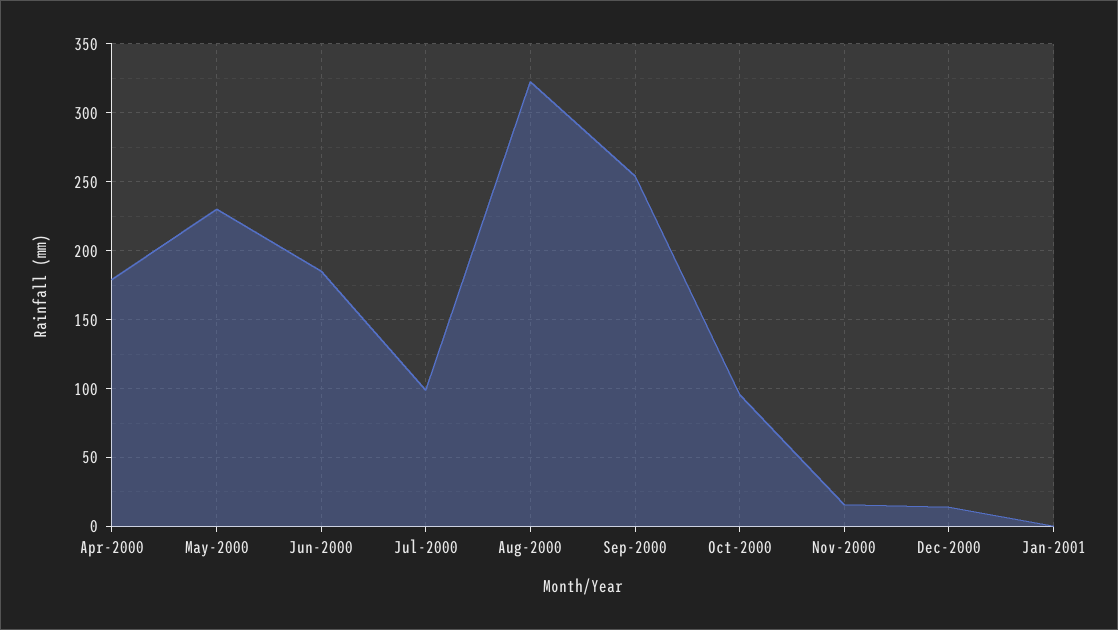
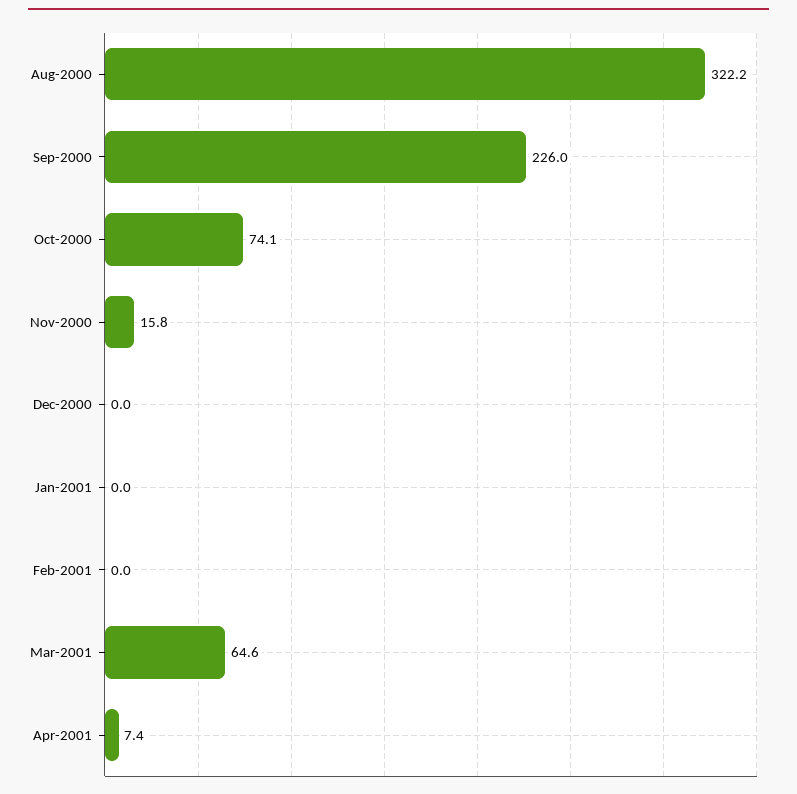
Apr-2000: 180 -> none
May-2000: 230 -> none
Jun-2000: 185 -> none
Jul-2000: 100 -> none
Sep-2000: 255 -> 226
Oct-2000: 95 -> 74.1
Dec-2000: 15 -> 0
Feb-2001: none -> 0
Mar-2001: none -> 64.6
Apr-2001: none -> 7.4

